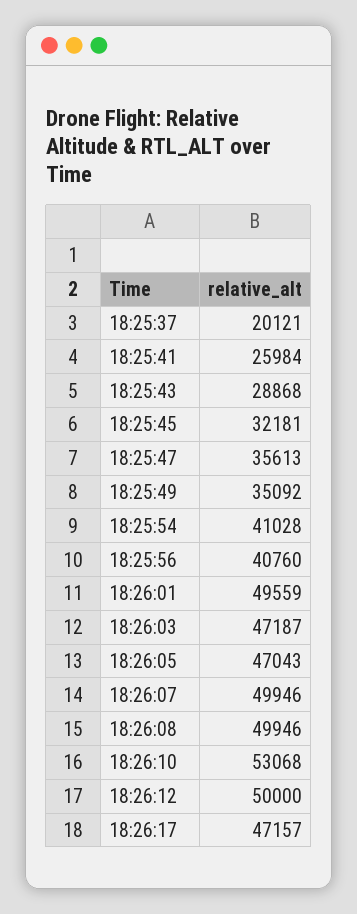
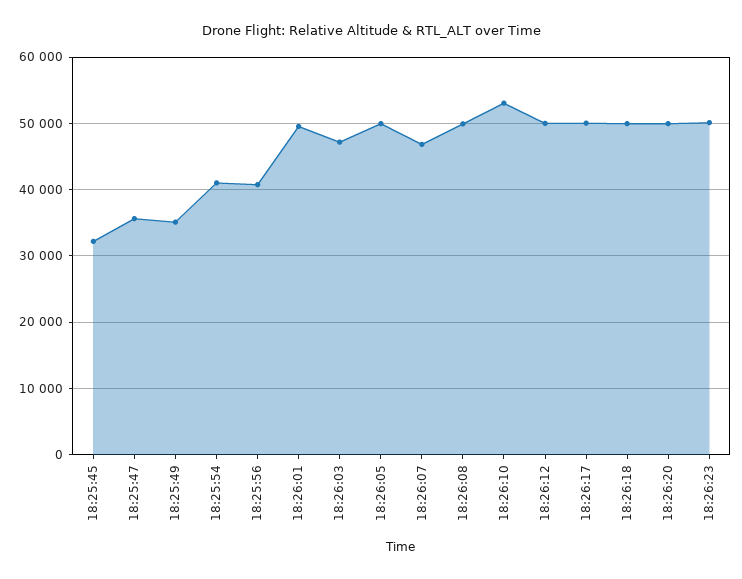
18:25:37: 20121 -> none
18:25:41: 25984 -> none
18:25:43: 28868 -> none
18:26:05: 47043 -> 50000
18:26:07: 49946 -> 47000
18:26:17: 47157 -> 50000
18:26:18: none -> 50000
18:26:20: none -> 50000
18:26:23: none -> 50000

